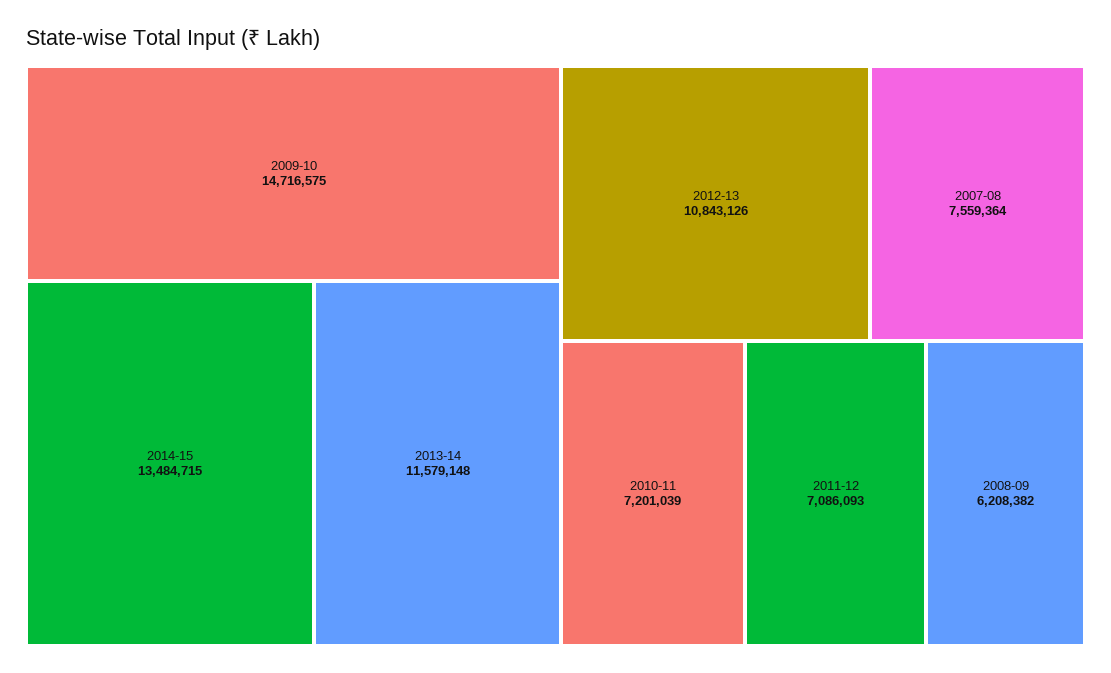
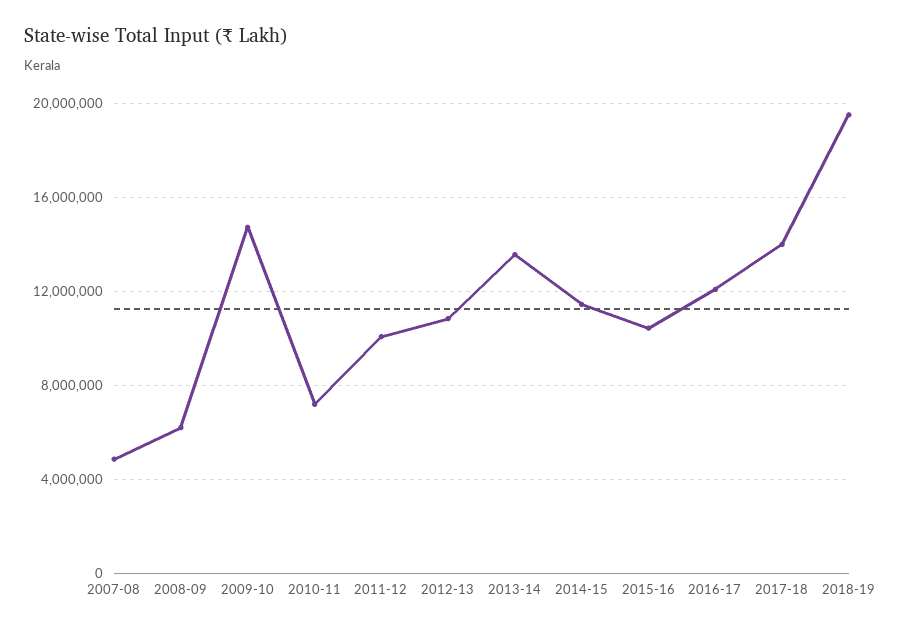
2014-15: 13484715 -> 11500000
2013-14: 11579148 -> 13500000
2007-08: 7559364 -> 5000000
2011-12: 7086093 -> 10000000
2015-16: none -> 10500000
2016-17: none -> 12000000
2017-18: none -> 14000000
2018-19: none -> 19500000

